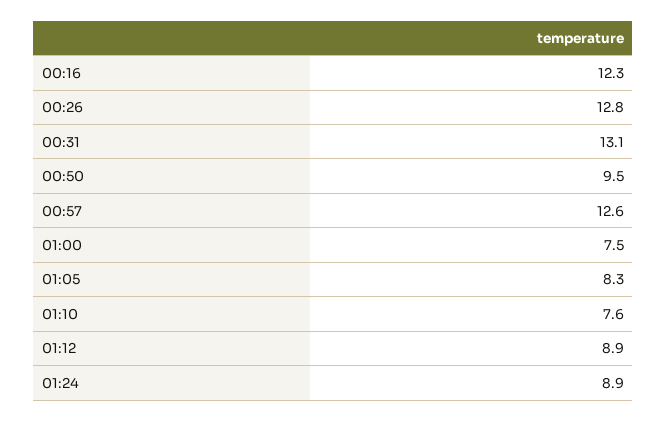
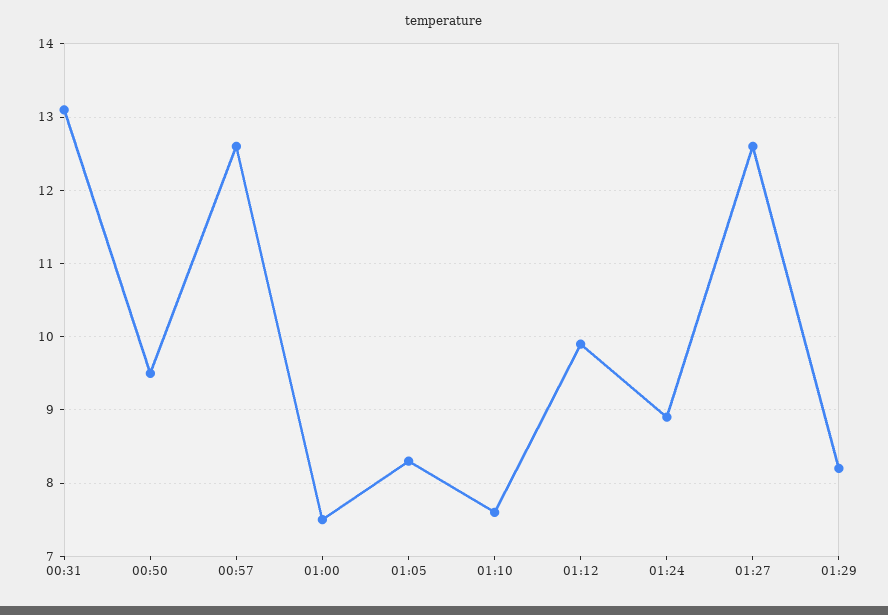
00:16: 12.3 -> none
00:26: 12.8 -> none
01:12: 8.9 -> 9.9
01:27: none -> 12.6
01:29: none -> 8.2

